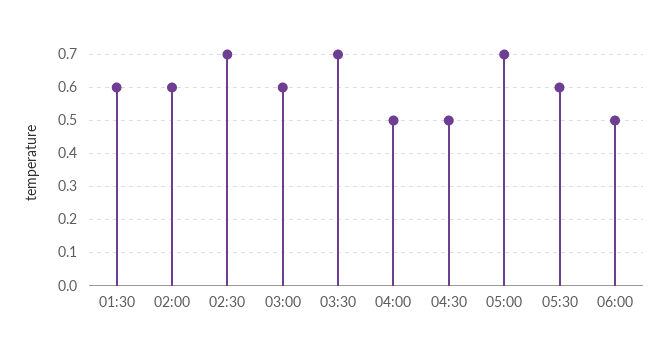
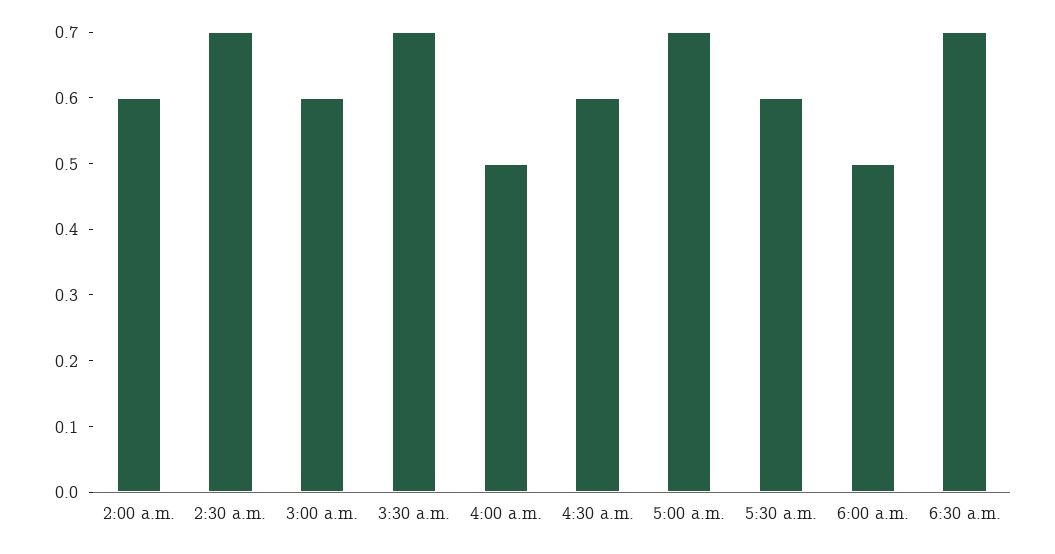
01:30: 0.6 -> none
04:30: 0.5 -> 0.6
6:30 a.m.: none -> 0.7

